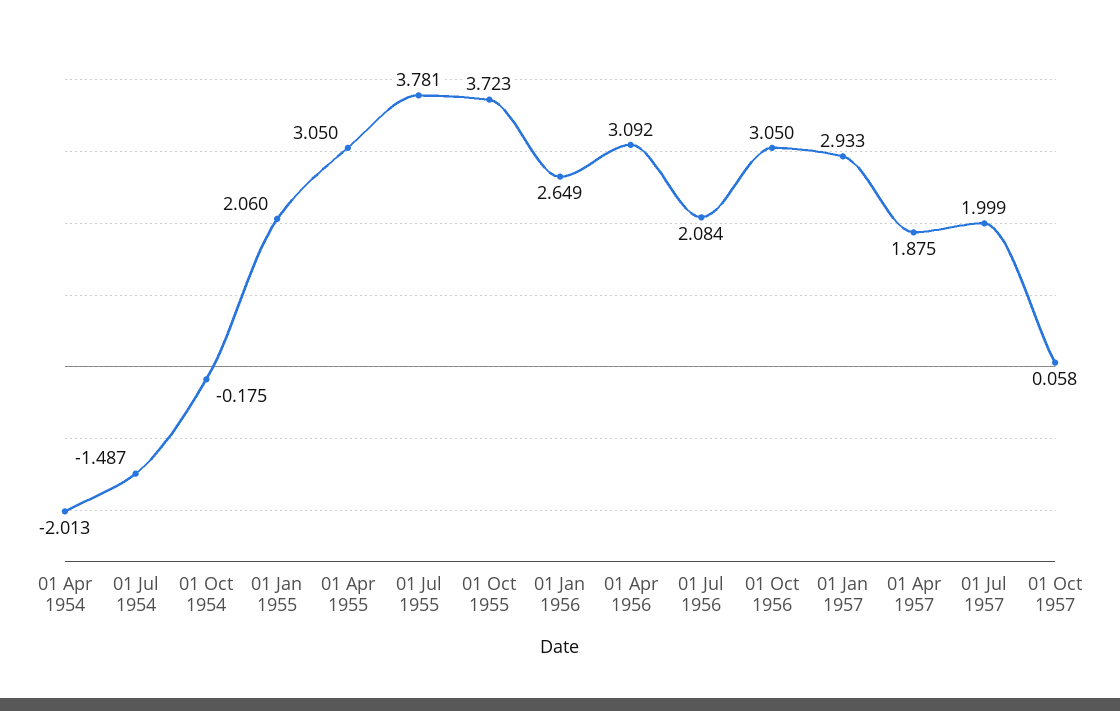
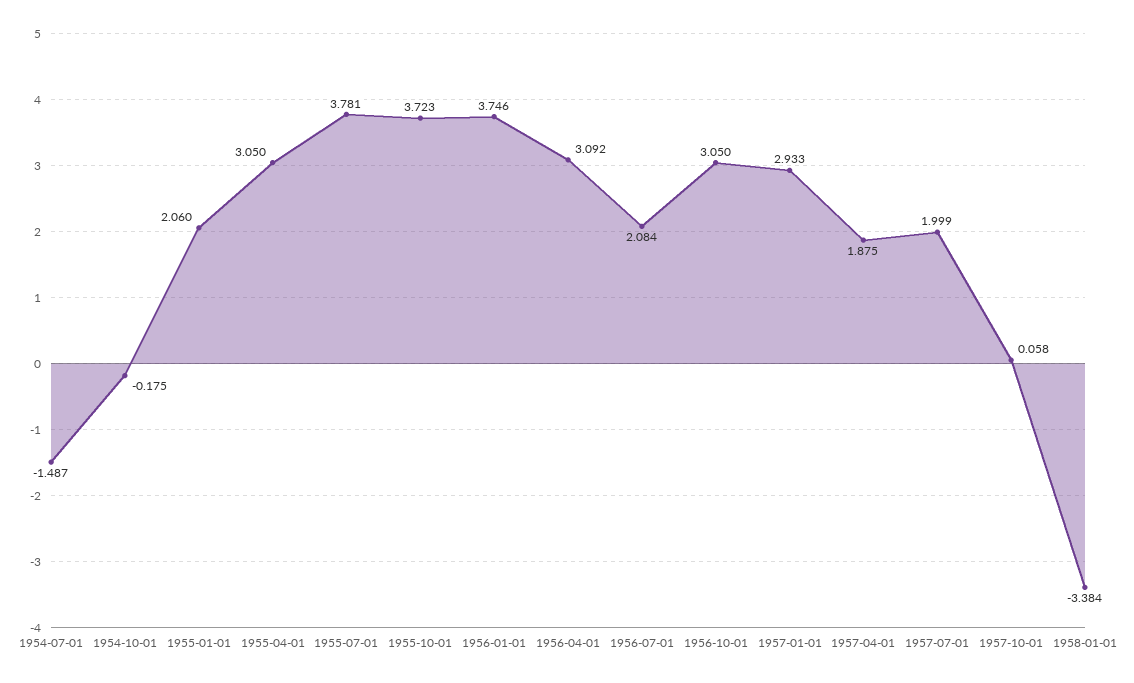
01 Apr 1954: -2.013 -> none
01 Jan 1956: 2.649 -> 3.746
1958-01-01: none -> -3.384

